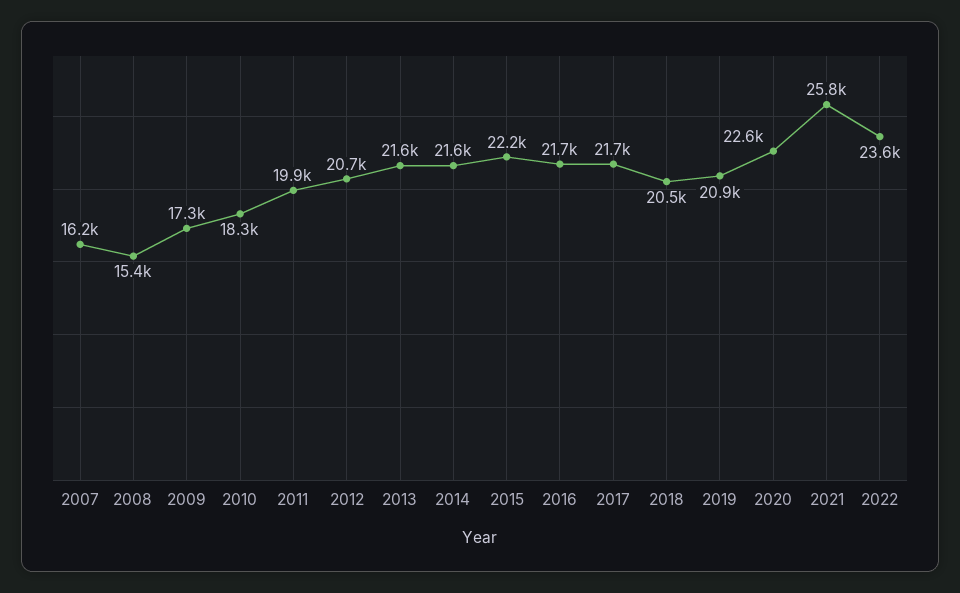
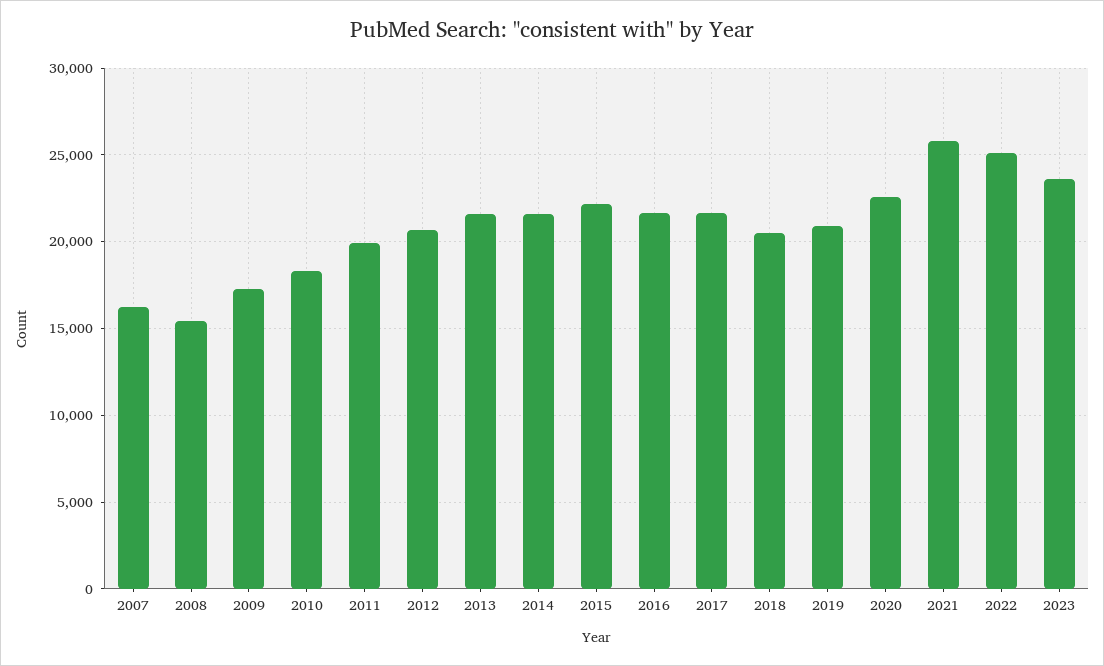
2022: 23600 -> 25000
2023: none -> 23500

